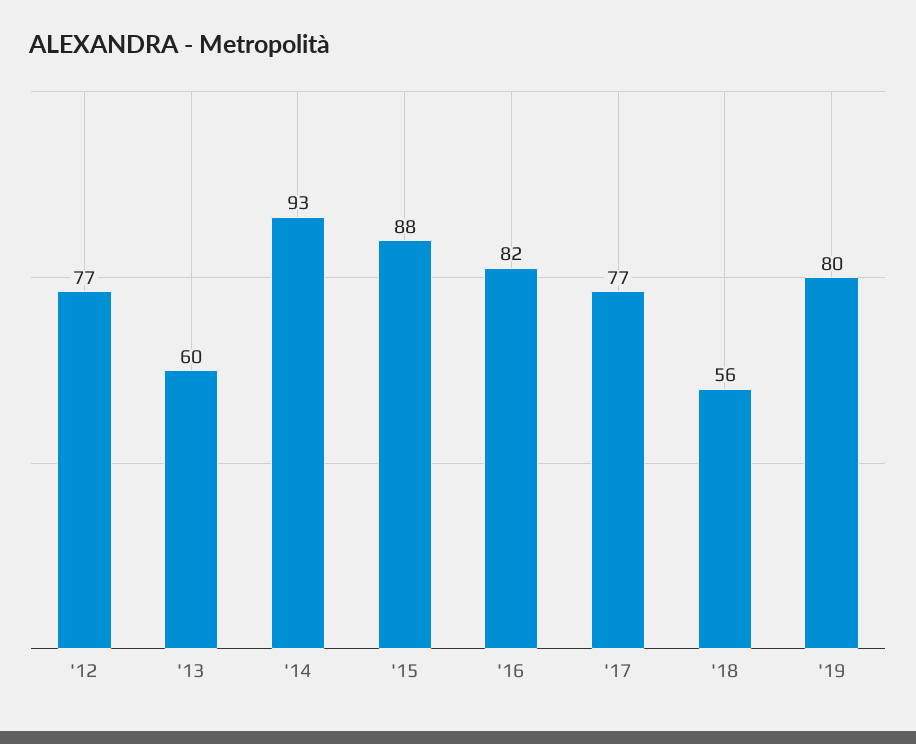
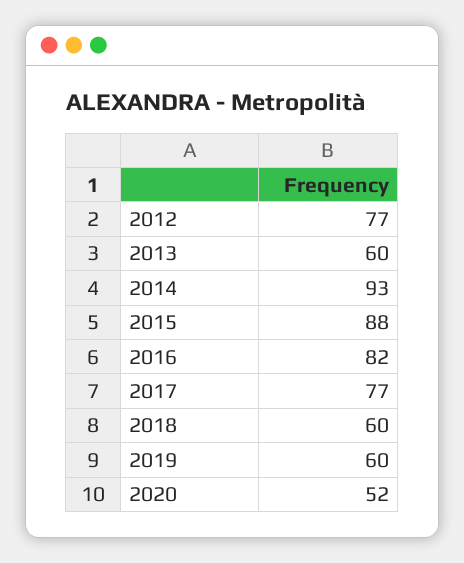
'18: 56 -> 60
'19: 80 -> 60
2020: none -> 52

